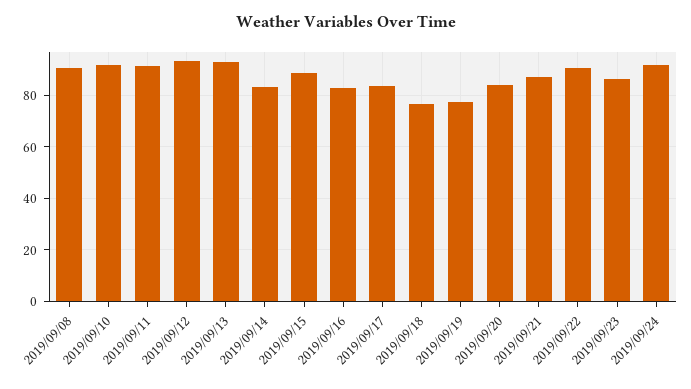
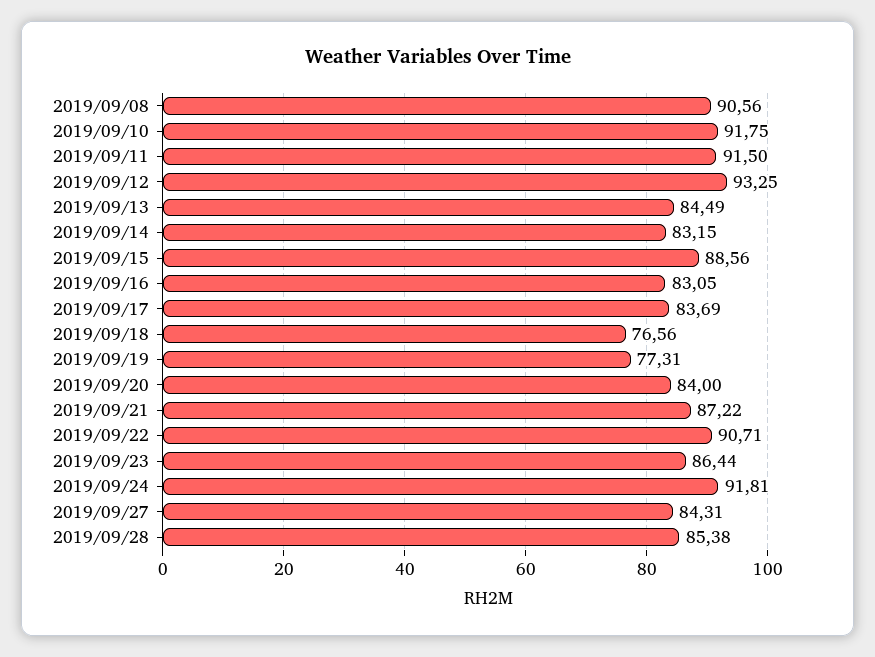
2019/09/13: 92.5 -> 84.49
2019/09/27: none -> 84.31
2019/09/28: none -> 85.38

